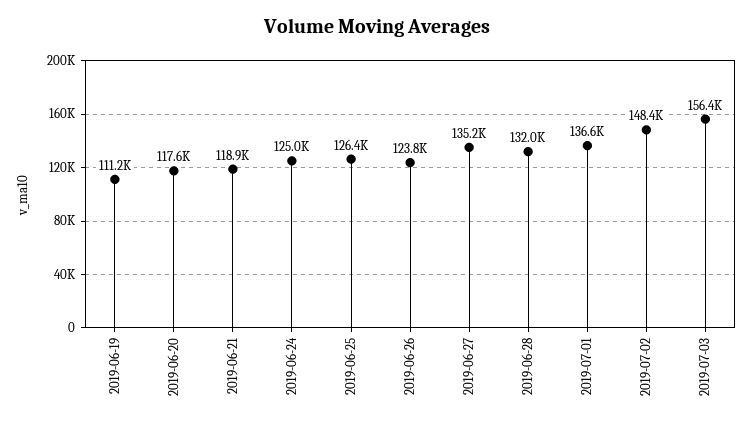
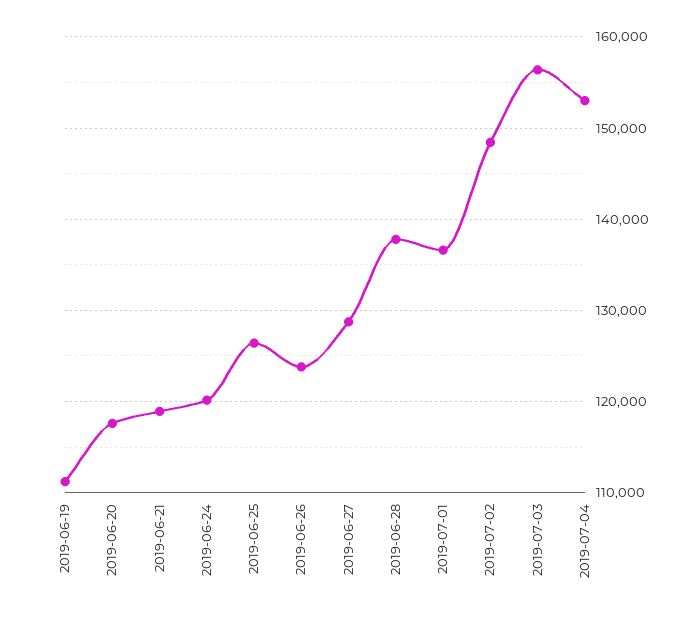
2019-06-24: 125000 -> 120000
2019-06-27: 135200 -> 129000
2019-06-28: 132000 -> 138000
2019-07-04: none -> 153000

